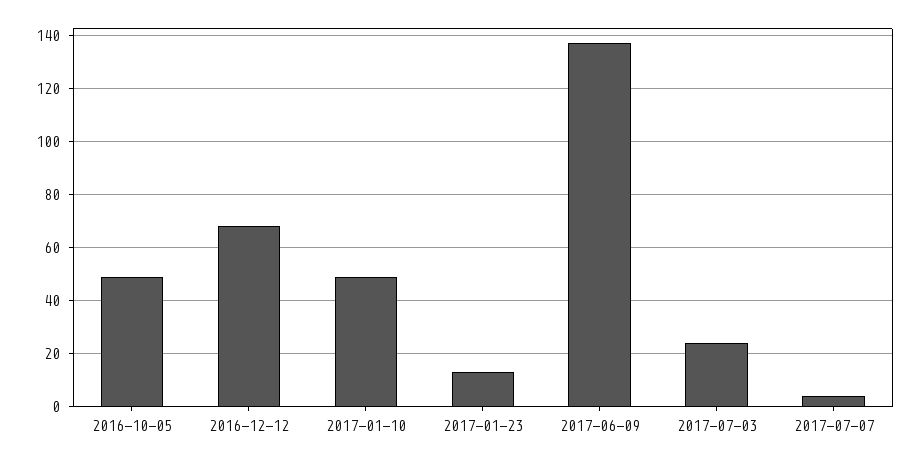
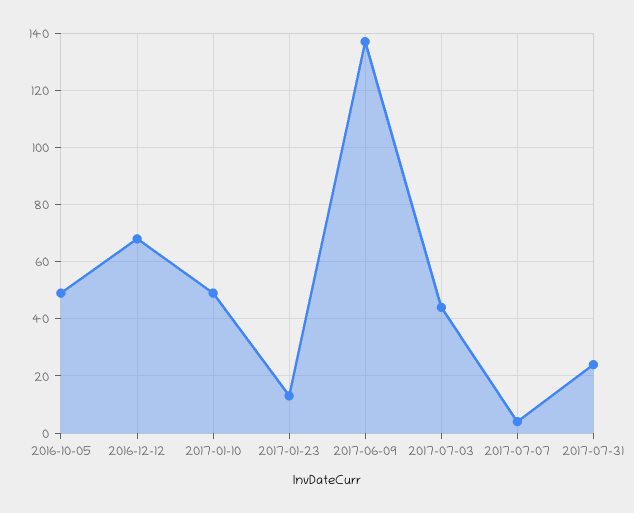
2017-07-03: 25 -> 45
2017-07-31: none -> 25

